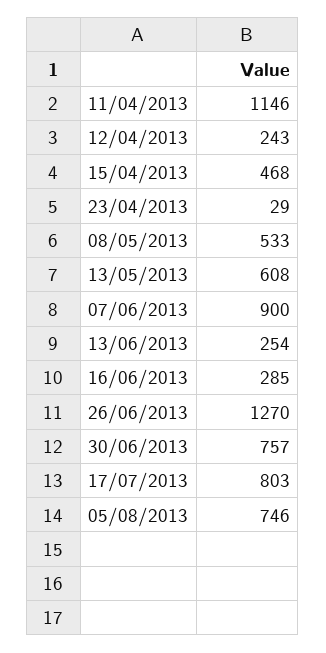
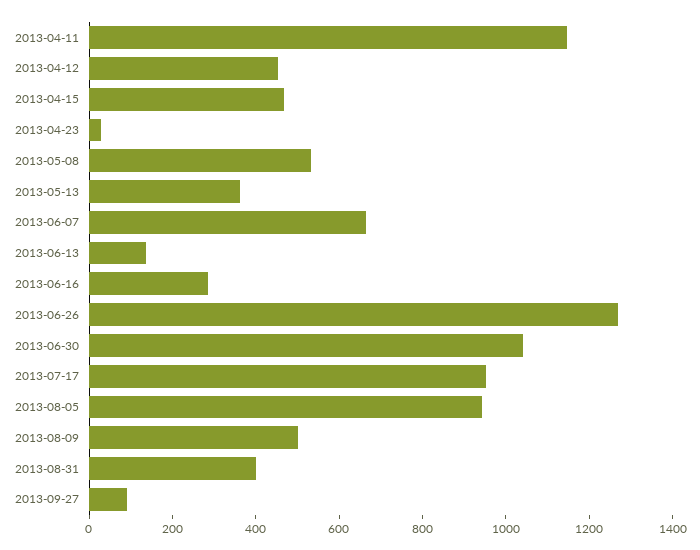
12/04/2013: 243 -> 450
13/05/2013: 608 -> 350
07/06/2013: 900 -> 650
13/06/2013: 254 -> 150
30/06/2013: 757 -> 1050
17/07/2013: 803 -> 950
05/08/2013: 746 -> 950
2013-08-09: none -> 500
2013-08-31: none -> 400
2013-09-27: none -> 100

